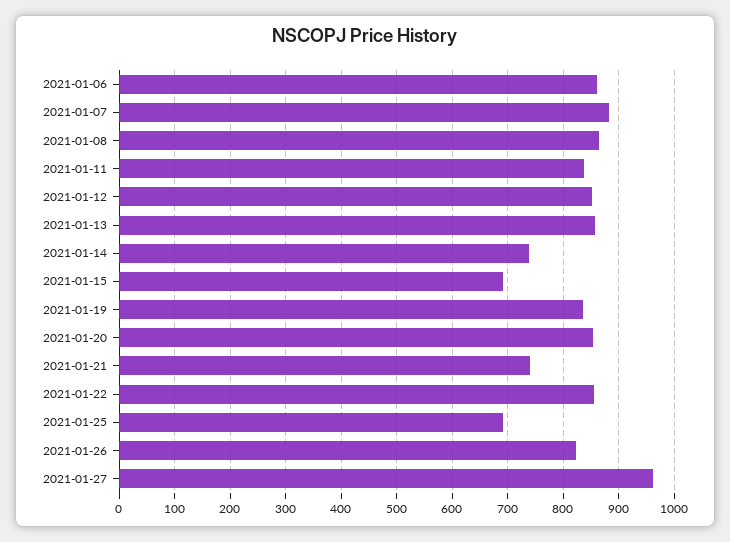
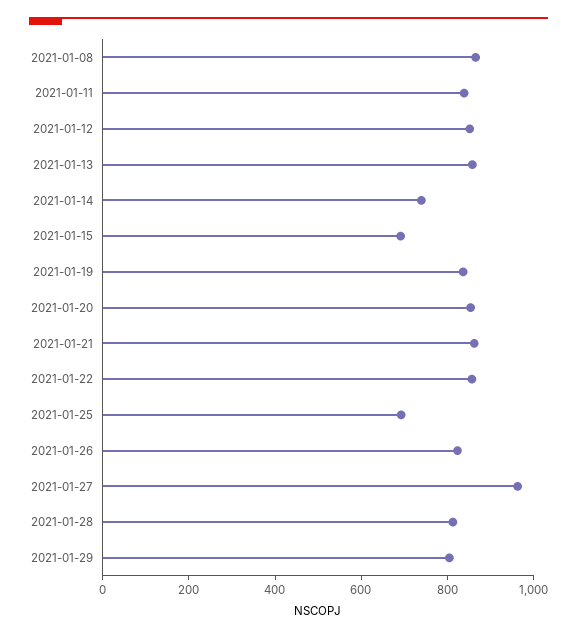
2021-01-06: 860 -> none
2021-01-07: 880 -> none
2021-01-21: 740 -> 850
2021-01-28: none -> 800
2021-01-29: none -> 800

